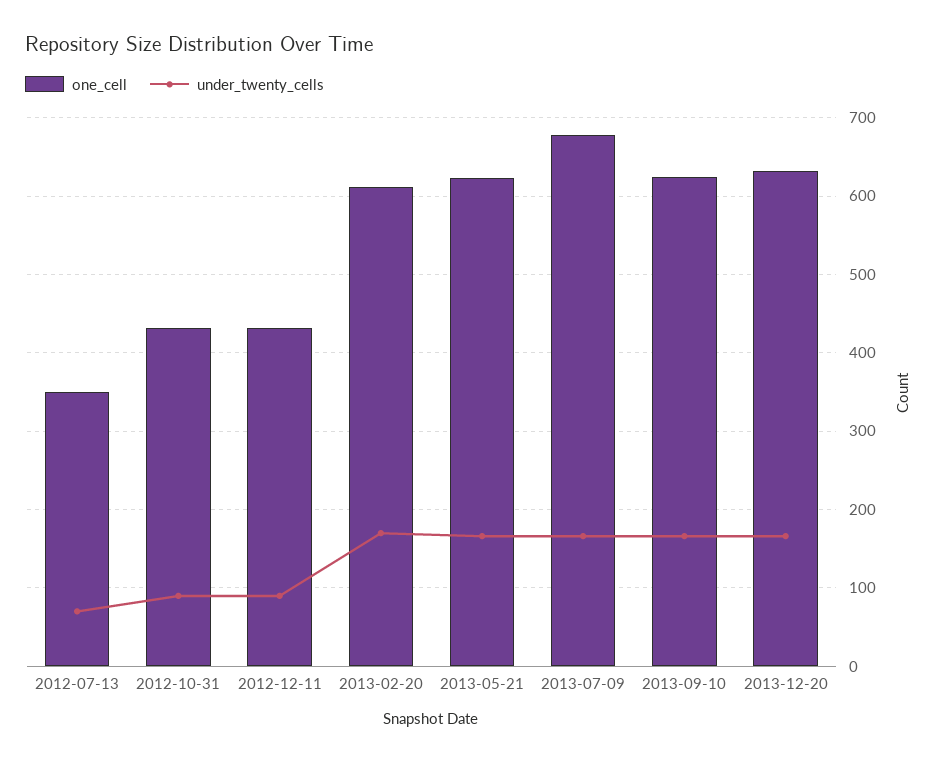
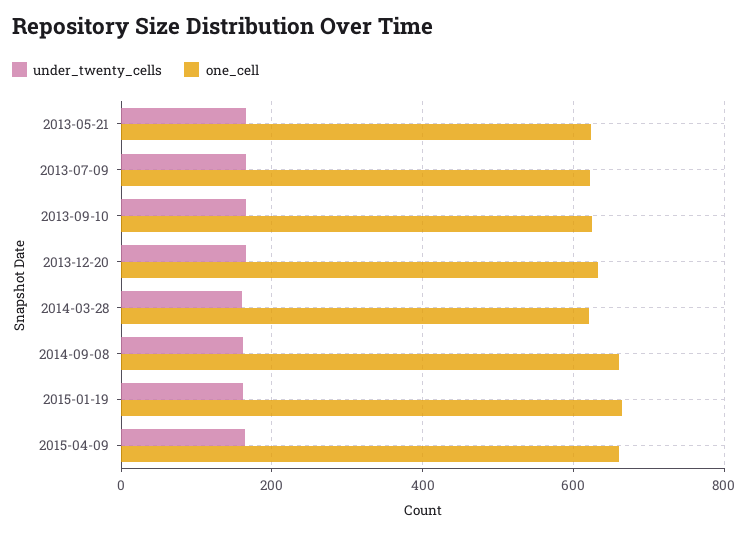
one_cell, 2012-07-13: 350 -> none
under_twenty_cells, 2012-07-13: 70 -> none
one_cell, 2012-10-31: 430 -> none
under_twenty_cells, 2012-10-31: 90 -> none
one_cell, 2012-12-11: 430 -> none
under_twenty_cells, 2012-12-11: 90 -> none
one_cell, 2013-02-20: 610 -> none
under_twenty_cells, 2013-02-20: 170 -> none
one_cell, 2013-07-09: 680 -> 620
under_twenty_cells, 2014-03-28: none -> 160
one_cell, 2014-03-28: none -> 620
under_twenty_cells, 2014-09-08: none -> 160
one_cell, 2014-09-08: none -> 660
under_twenty_cells, 2015-01-19: none -> 160
one_cell, 2015-01-19: none -> 660
under_twenty_cells, 2015-04-09: none -> 160
one_cell, 2015-04-09: none -> 660

